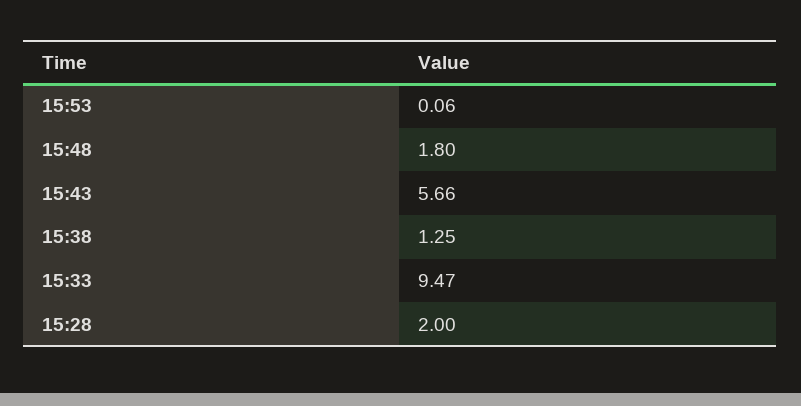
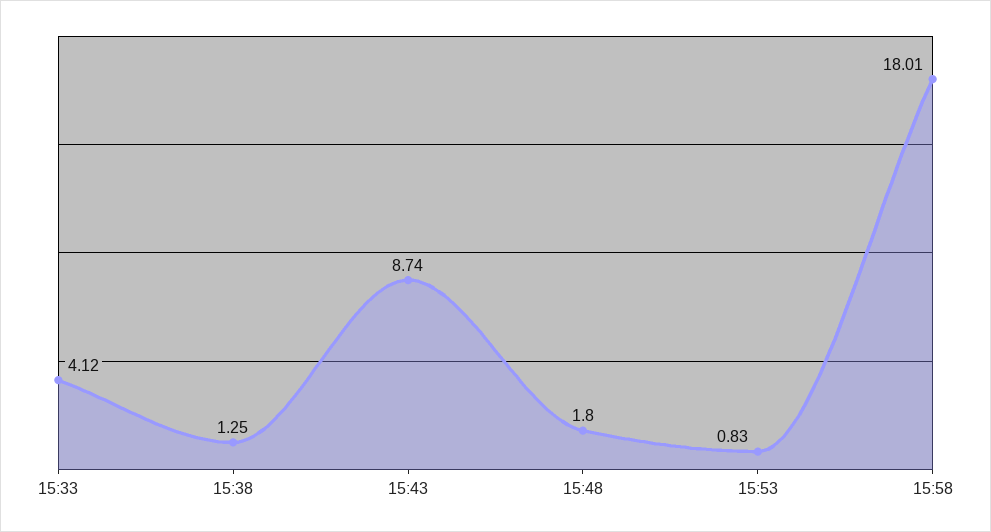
15:53: 0.06 -> 0.83
15:43: 5.66 -> 8.74
15:33: 9.47 -> 4.12
15:28: 2 -> none
15:58: none -> 18.01

